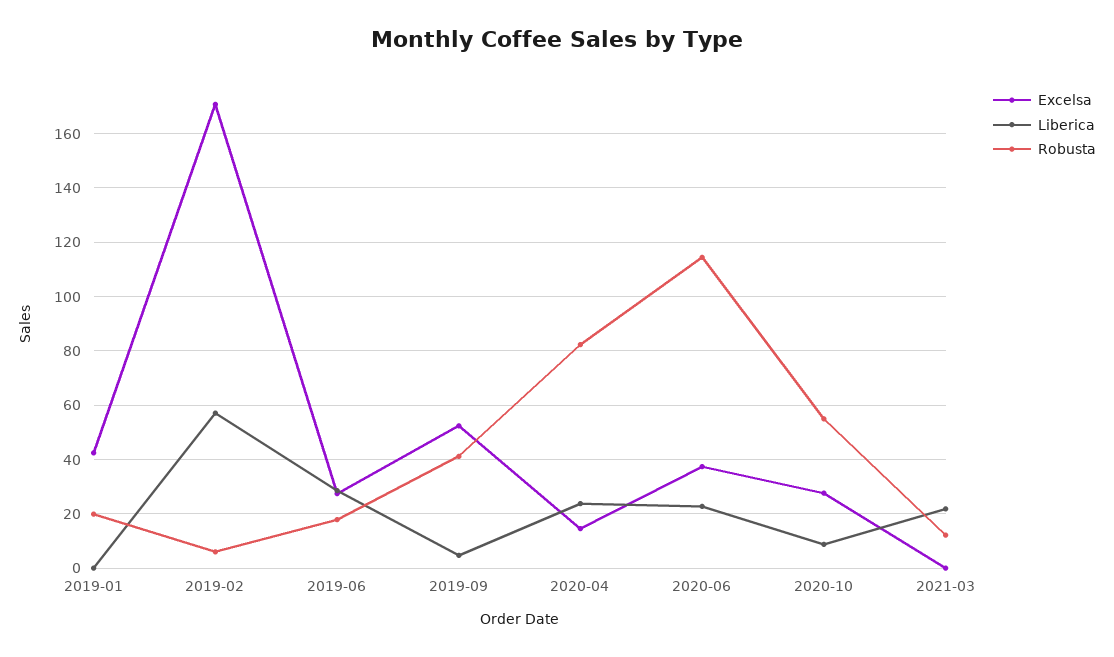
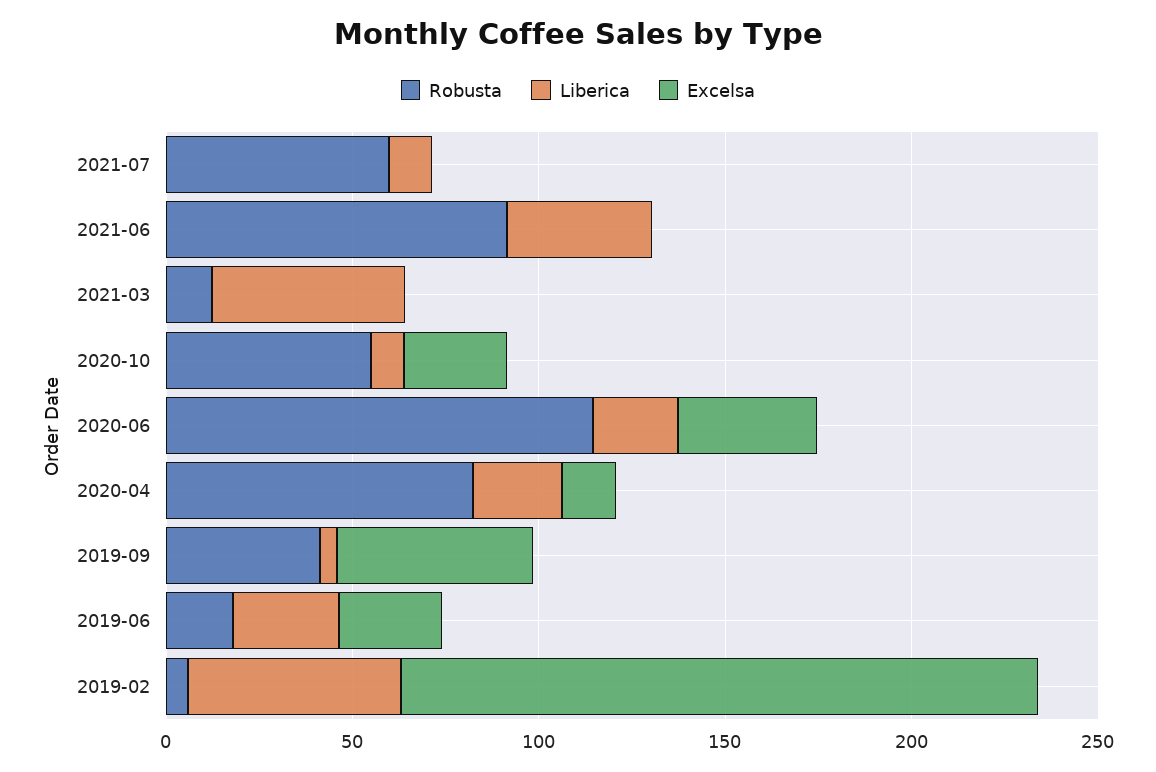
Excelsa, 2019-01: 42.5 -> none
Liberica, 2019-01: 0 -> none
Robusta, 2019-01: 20 -> none
Liberica, 2021-03: 22.5 -> 50
Robusta, 2021-07: none -> 60
Liberica, 2021-07: none -> 10
Excelsa, 2021-07: none -> 0
Robusta, 2021-06: none -> 90
Liberica, 2021-06: none -> 40
Excelsa, 2021-06: none -> 0

